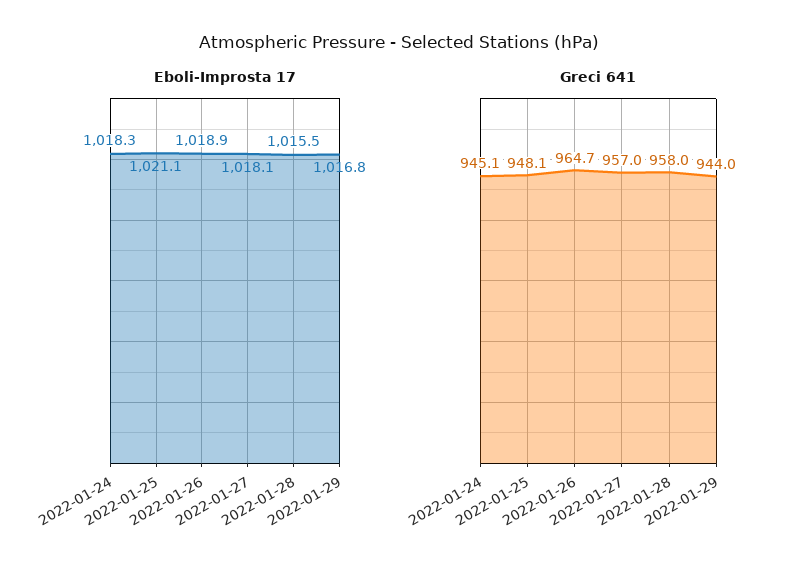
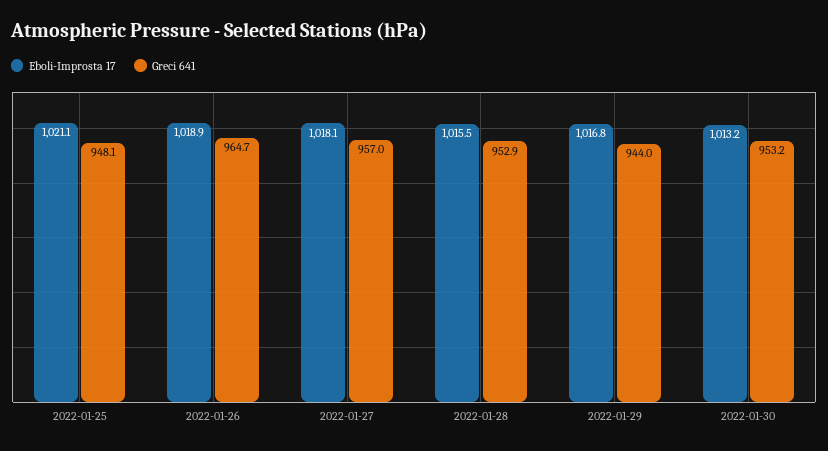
Eboli-Improsta 17, 2022-01-24: 1018.3 -> none
Greci 641, 2022-01-24: 945.1 -> none
Greci 641, 2022-01-28: 958 -> 952.9
Eboli-Improsta 17, 2022-01-30: none -> 1013.2
Greci 641, 2022-01-30: none -> 953.2

